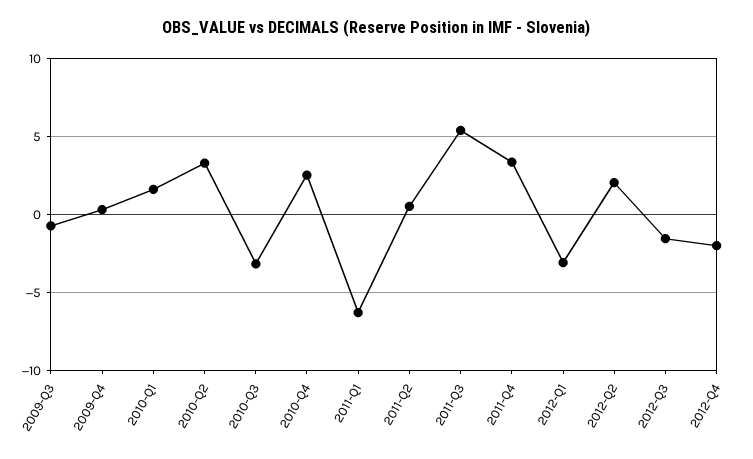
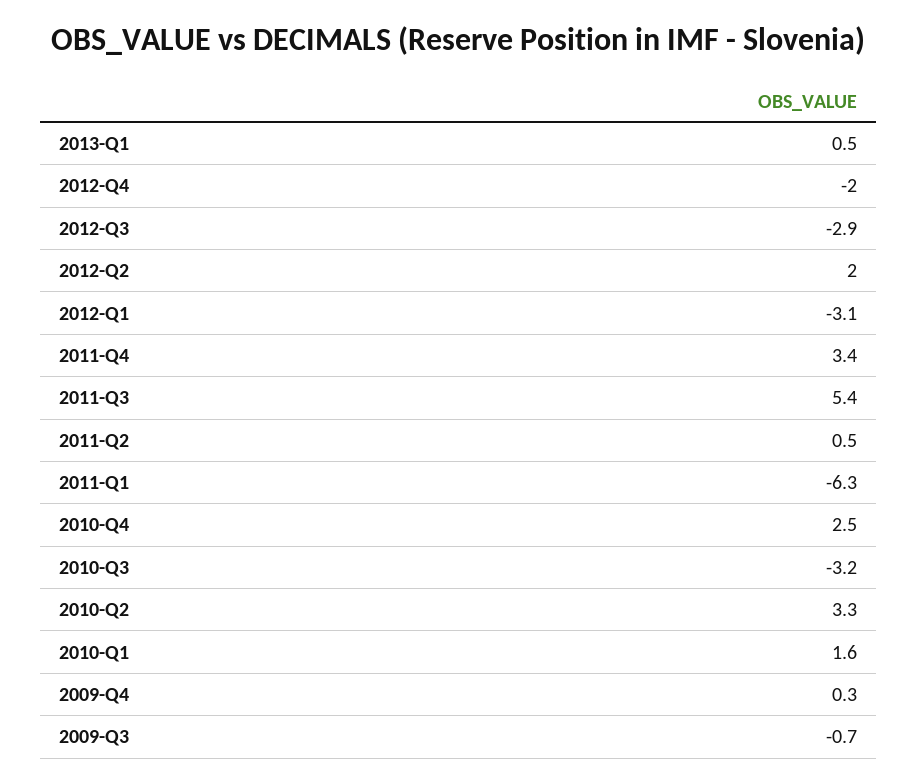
2012-Q3: -1.5 -> -2.9
2013-Q1: none -> 0.5

